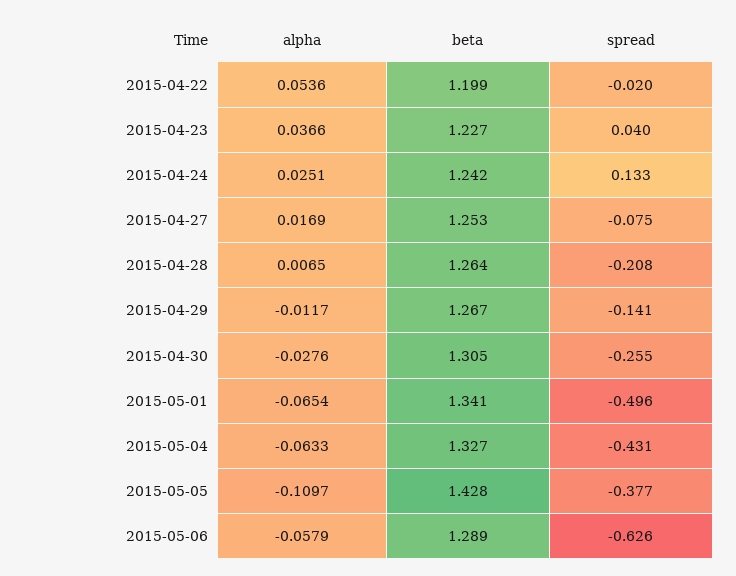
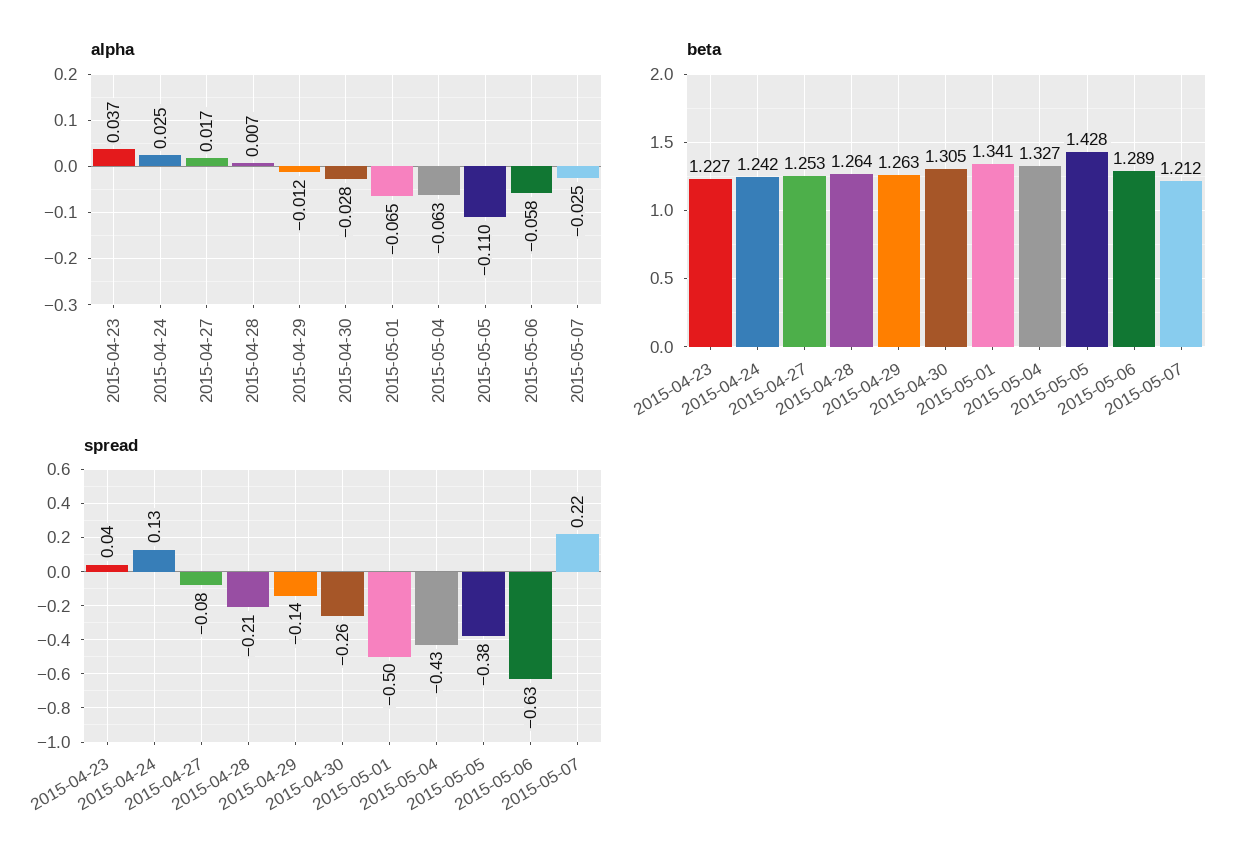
alpha, 2015-04-22: 0.0536 -> none
beta, 2015-04-22: 1.199 -> none
spread, 2015-04-22: -0.02 -> none
beta, 2015-04-29: 1.267 -> 1.263
alpha, 2015-05-07: none -> -0.025
beta, 2015-05-07: none -> 1.212
spread, 2015-05-07: none -> 0.22

